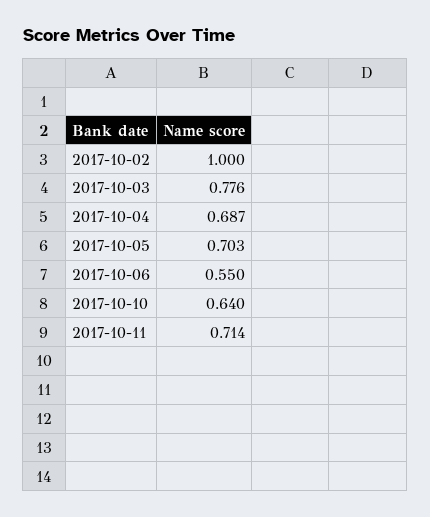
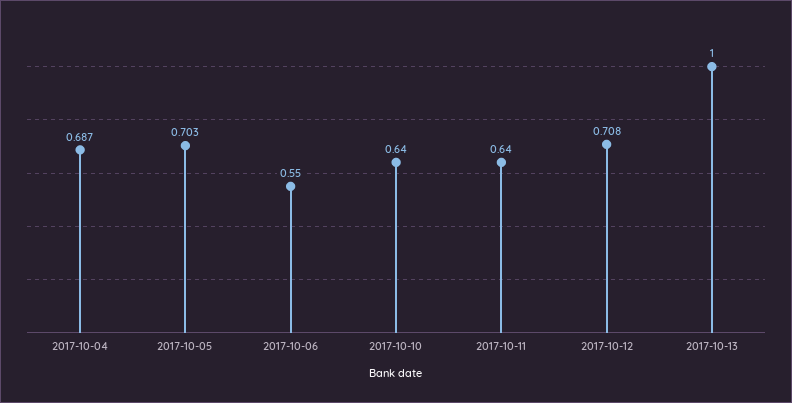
2017-10-02: 1 -> none
2017-10-03: 0.776 -> none
2017-10-11: 0.714 -> 0.64
2017-10-12: none -> 0.708
2017-10-13: none -> 1

